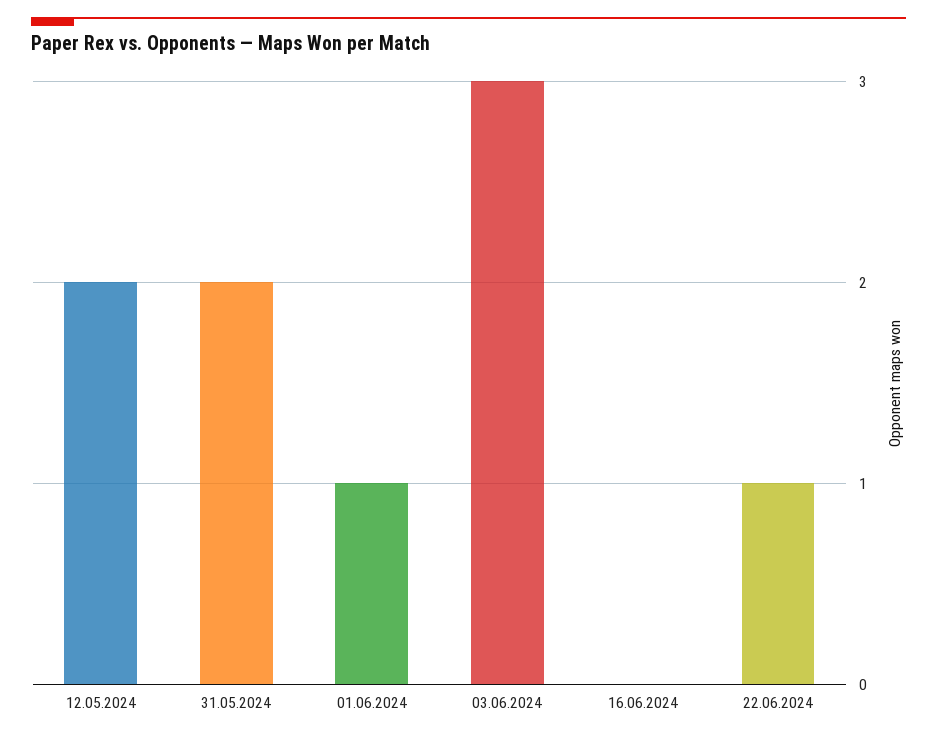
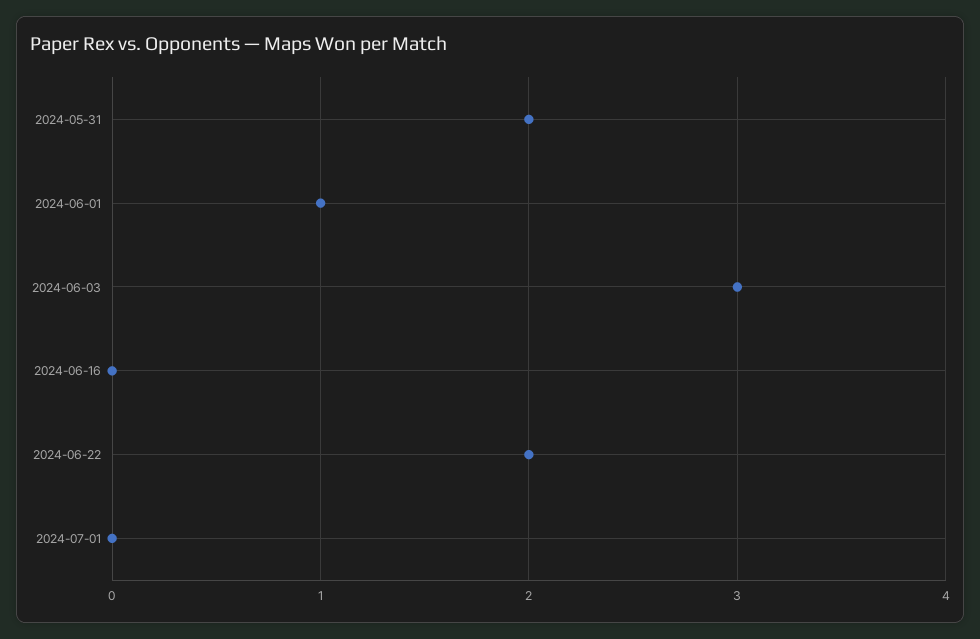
12.05.2024: 2 -> none
22.06.2024: 1 -> 2
2024-07-01: none -> 0

